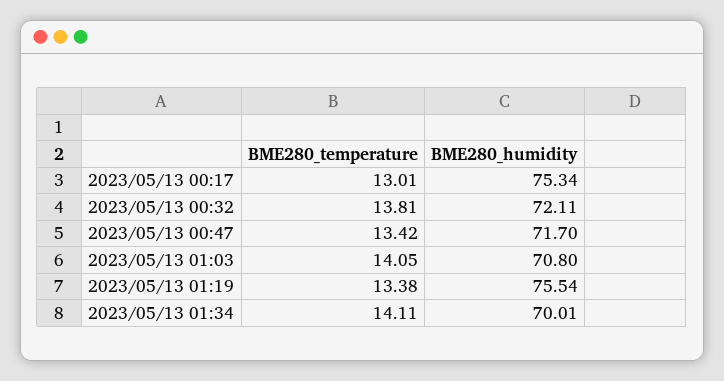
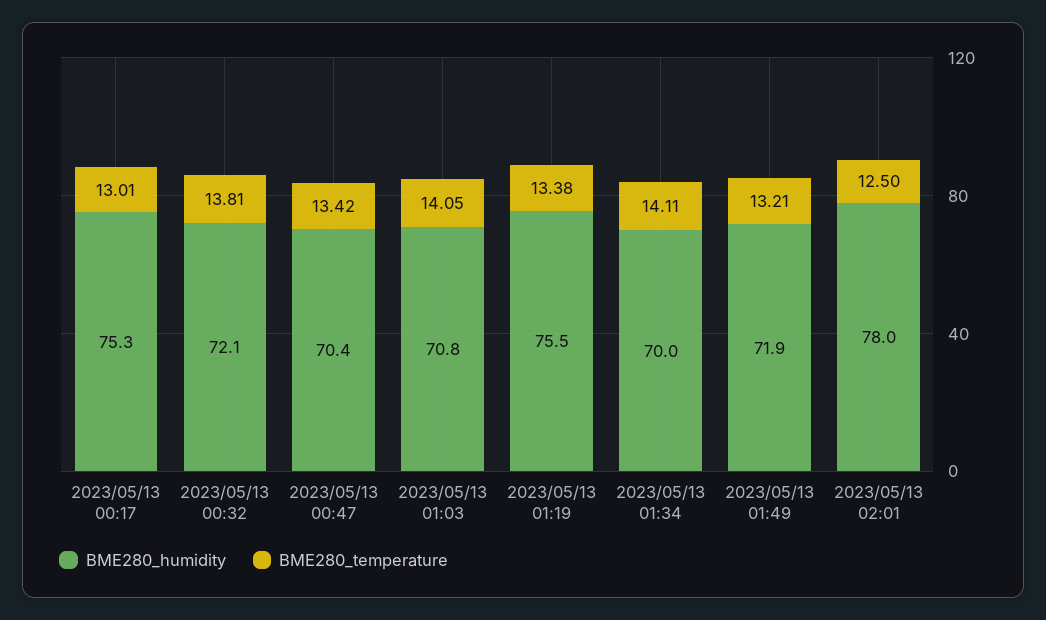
BME280_humidity, 2023/05/13 00:47: 71.7 -> 70.4
BME280_humidity, 2023/05/13 01:49: none -> 71.9
BME280_temperature, 2023/05/13 01:49: none -> 13.21
BME280_humidity, 2023/05/13 02:01: none -> 78
BME280_temperature, 2023/05/13 02:01: none -> 12.5

